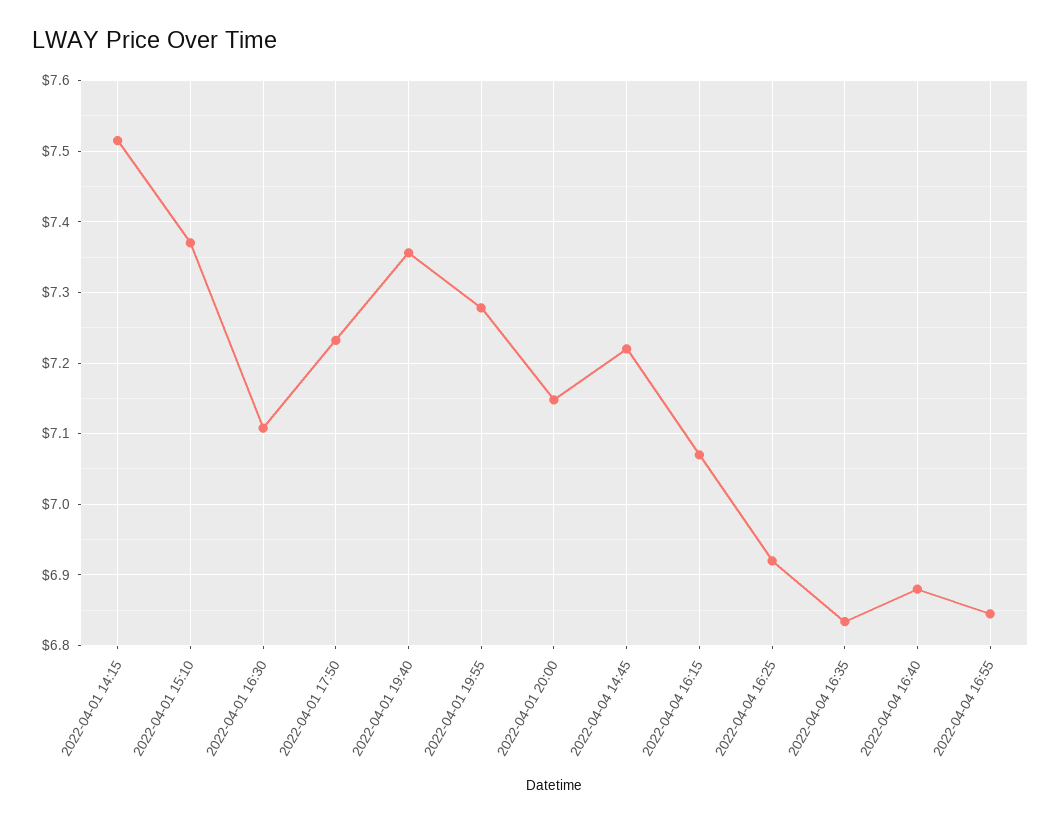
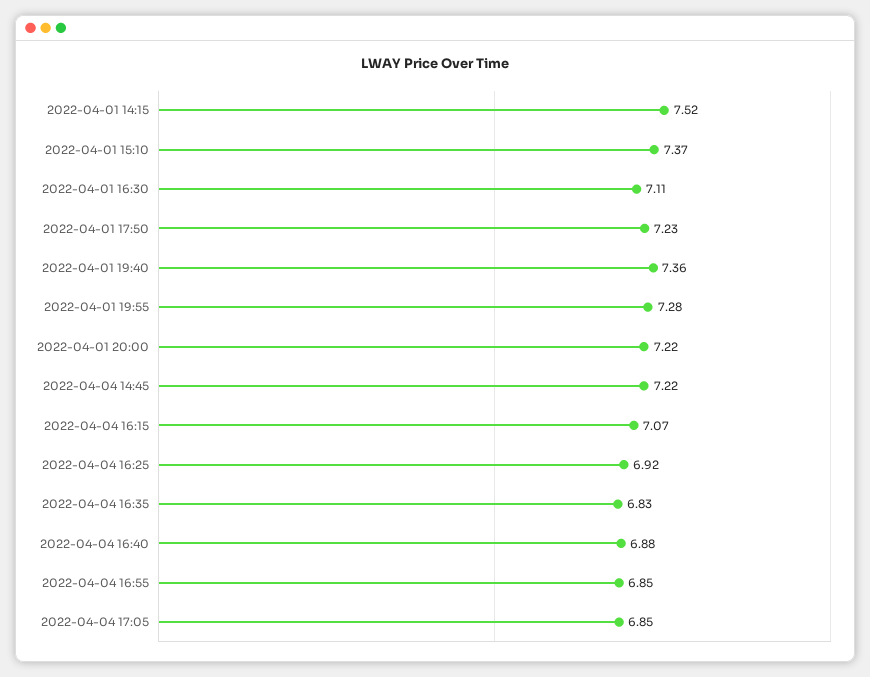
2022-04-01 20:00: 7.15 -> 7.22
2022-04-04 17:05: none -> 6.85

